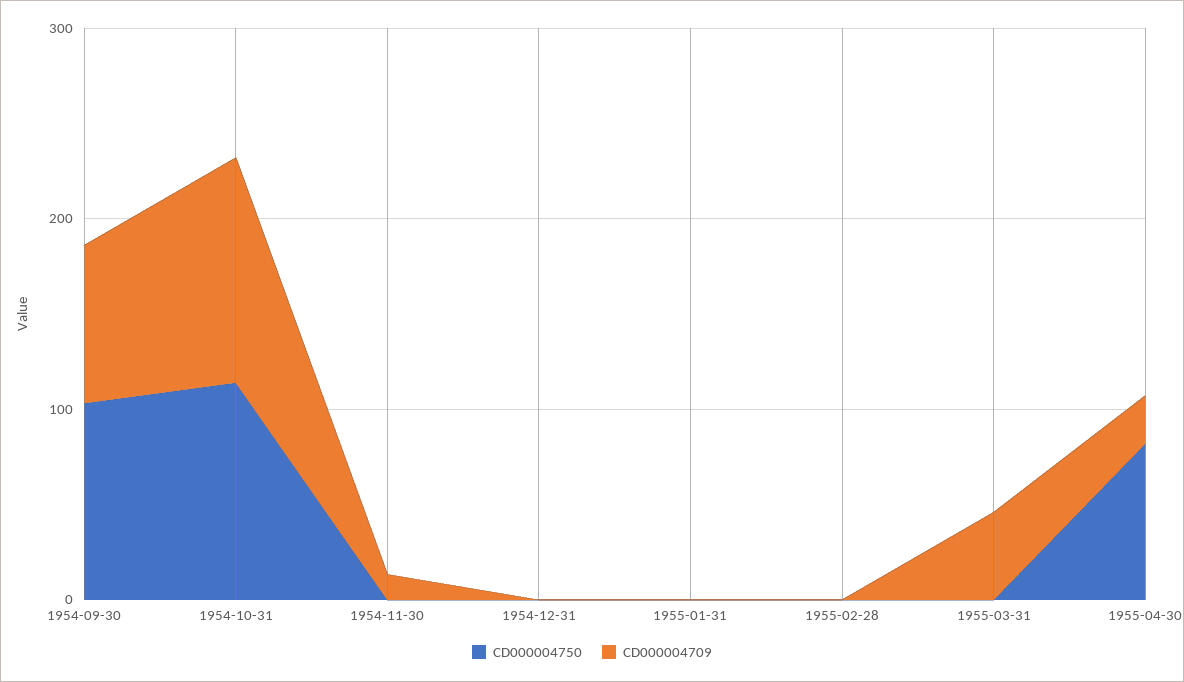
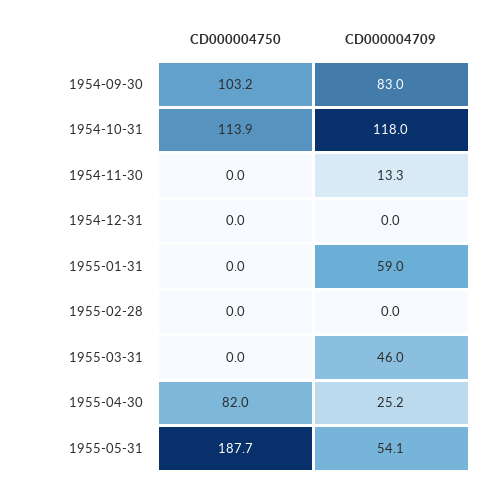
CD000004709, 1955-01-31: 0 -> 59
CD000004750, 1955-05-31: none -> 187.7
CD000004709, 1955-05-31: none -> 54.1

